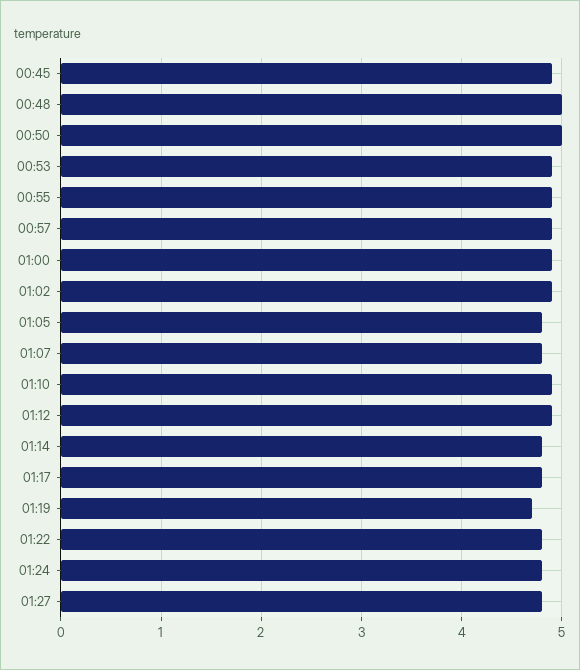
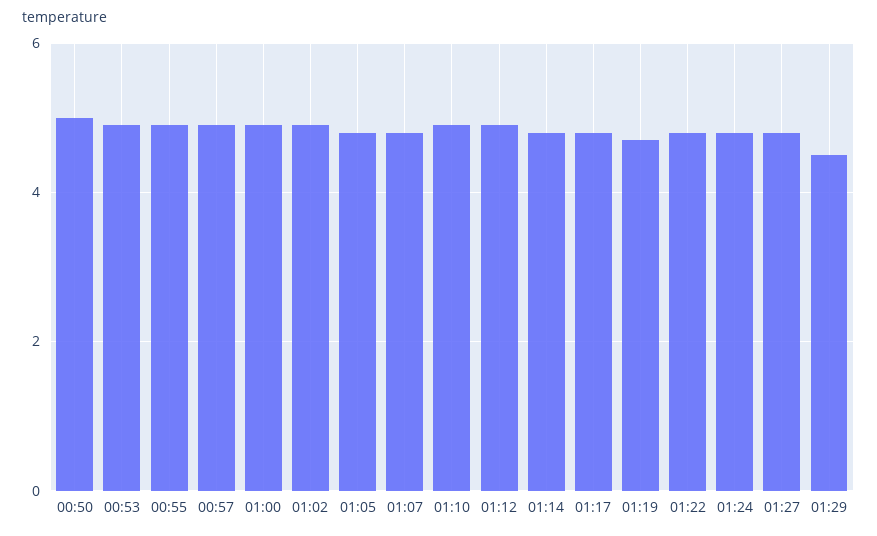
00:45: 4.9 -> none
00:48: 5 -> none
01:29: none -> 4.5

